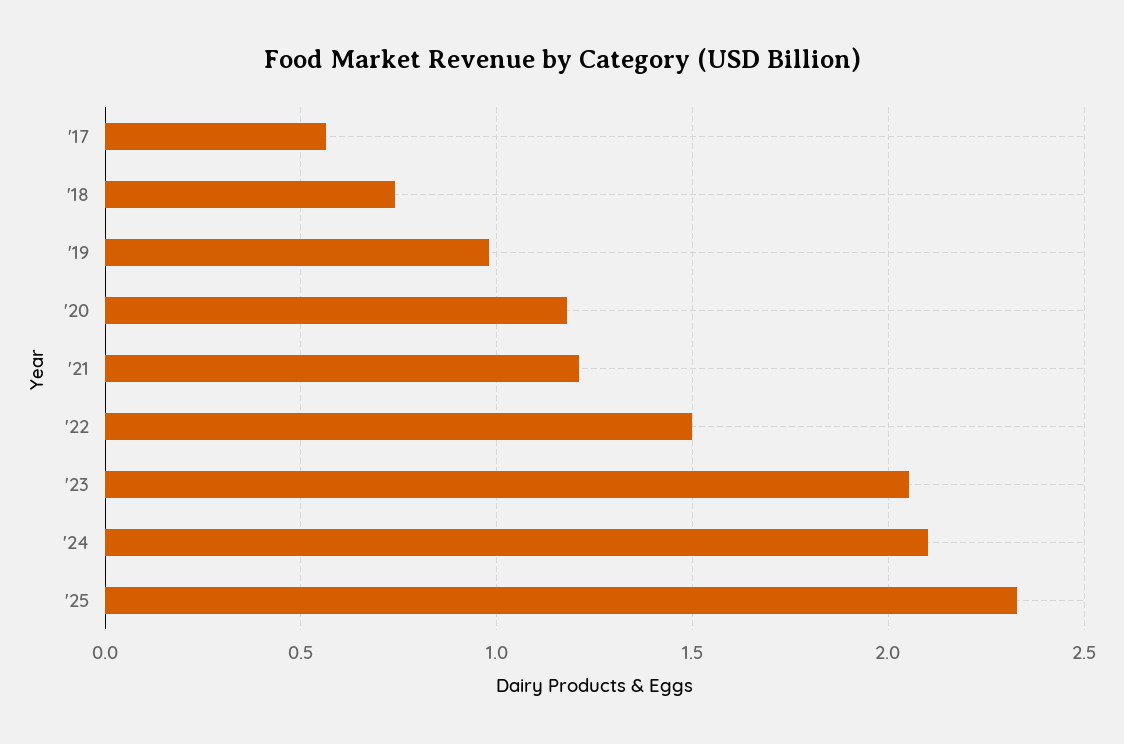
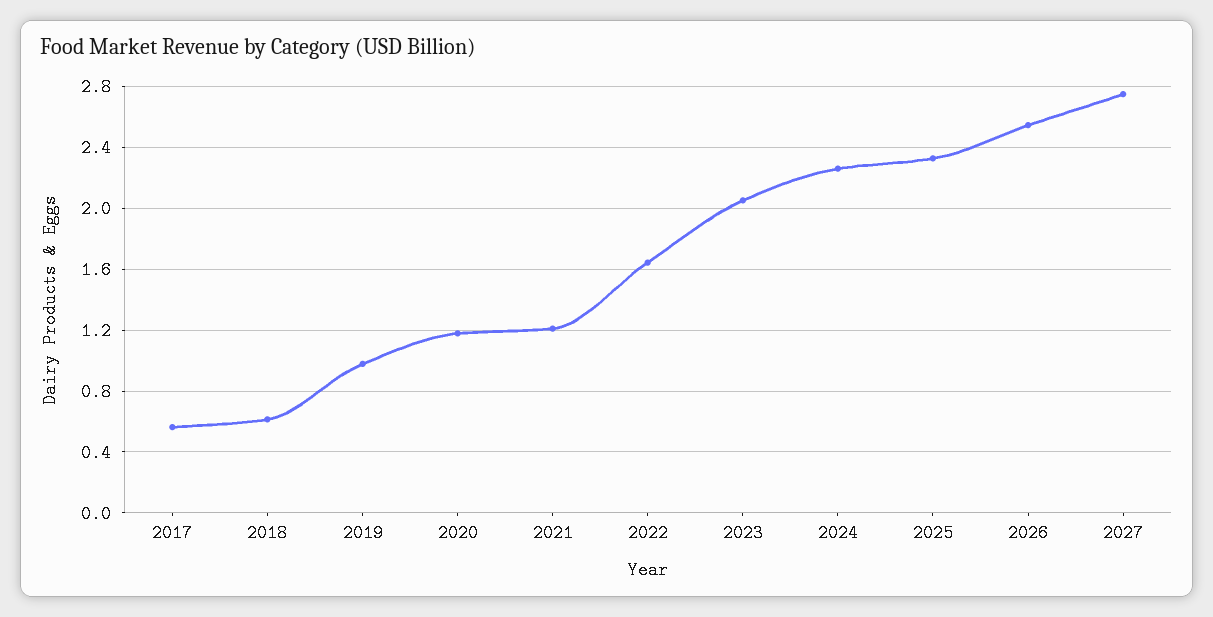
'18: 0.75 -> 0.6
'22: 1.5 -> 1.65
'24: 2.1 -> 2.25
2026: none -> 2.55
2027: none -> 2.75

